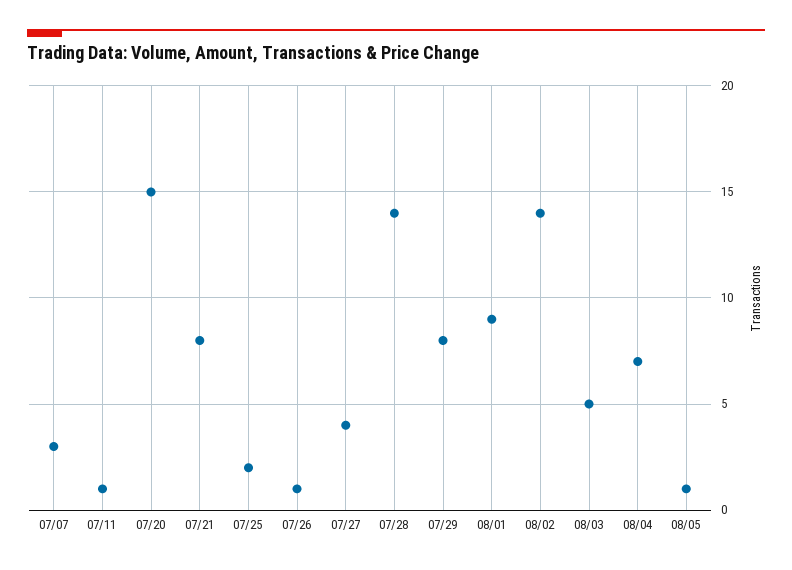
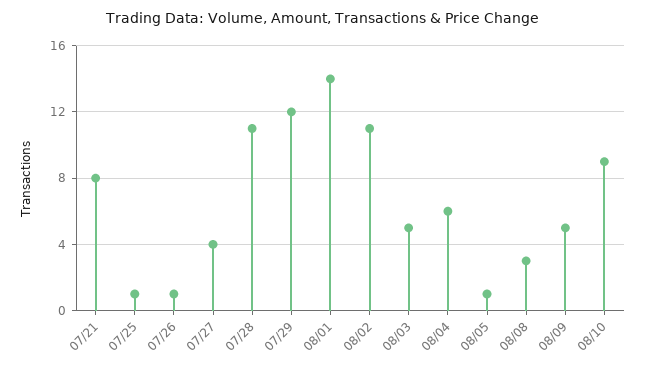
07/07: 3 -> none
07/11: 1 -> none
07/20: 15 -> none
07/25: 2 -> 1
07/28: 14 -> 11
07/29: 8 -> 12
08/01: 9 -> 14
08/02: 14 -> 11
08/04: 7 -> 6
08/08: none -> 3
08/09: none -> 5
08/10: none -> 9

